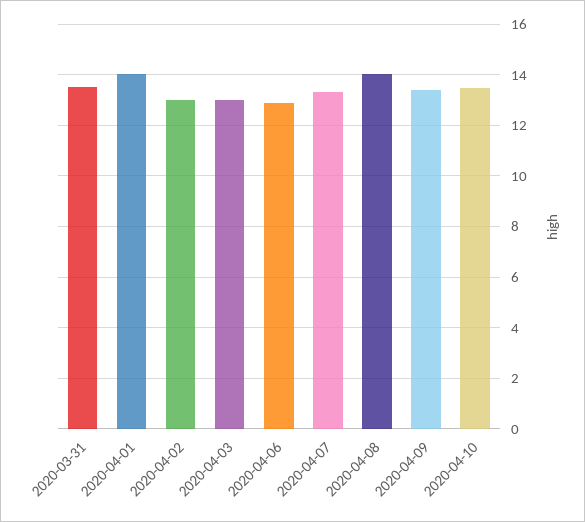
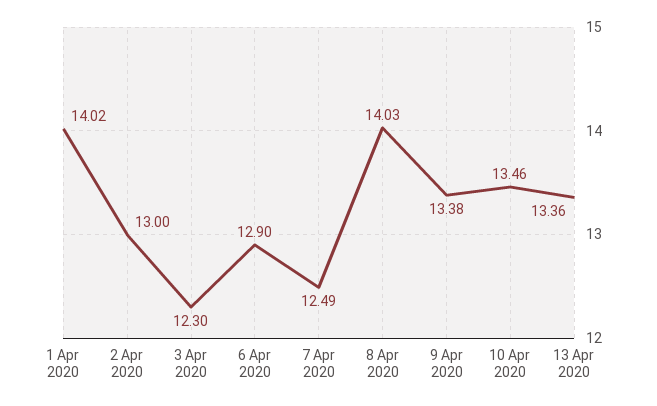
2020-03-31: 13.5 -> none
2020-04-03: 13 -> 12.3
2020-04-07: 13.25 -> 12.49
13 Apr 2020: none -> 13.36

